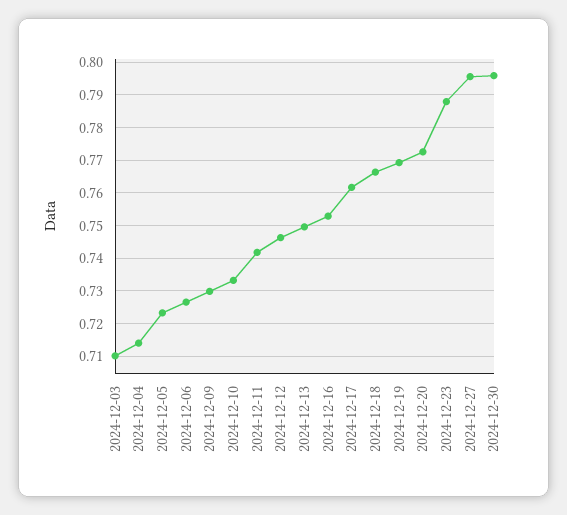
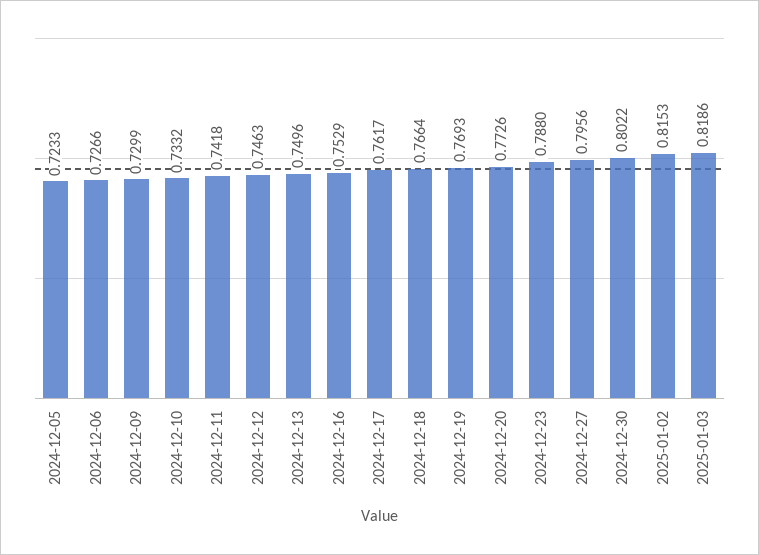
2024-12-03: 0.71 -> none
2024-12-04: 0.714 -> none
2024-12-30: 0.796 -> 0.8022
2025-01-02: none -> 0.8153
2025-01-03: none -> 0.8186

